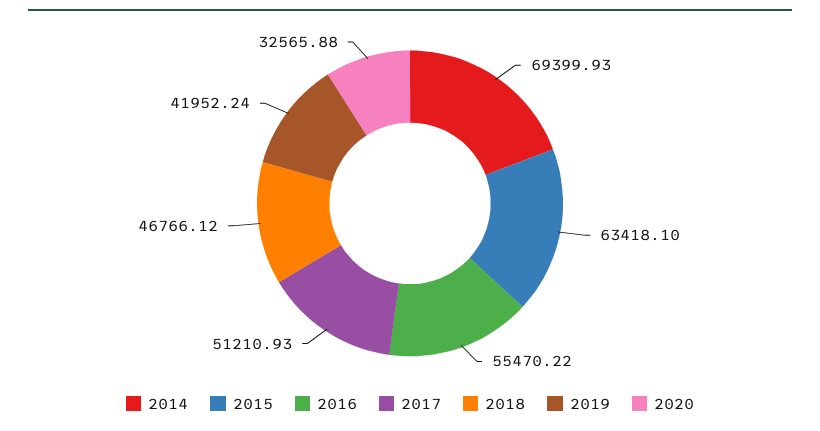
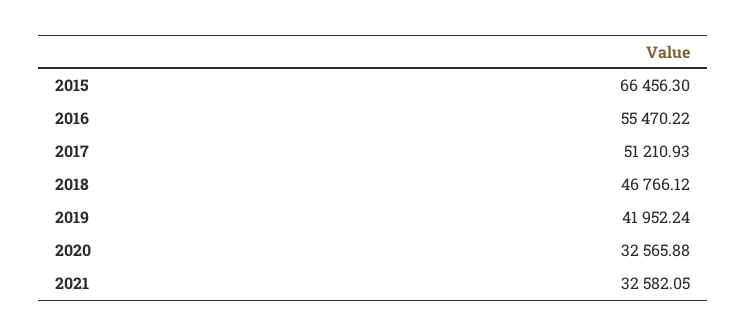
2014: 69399.93 -> none
2015: 63418.1 -> 66456.3
2021: none -> 32582.05

